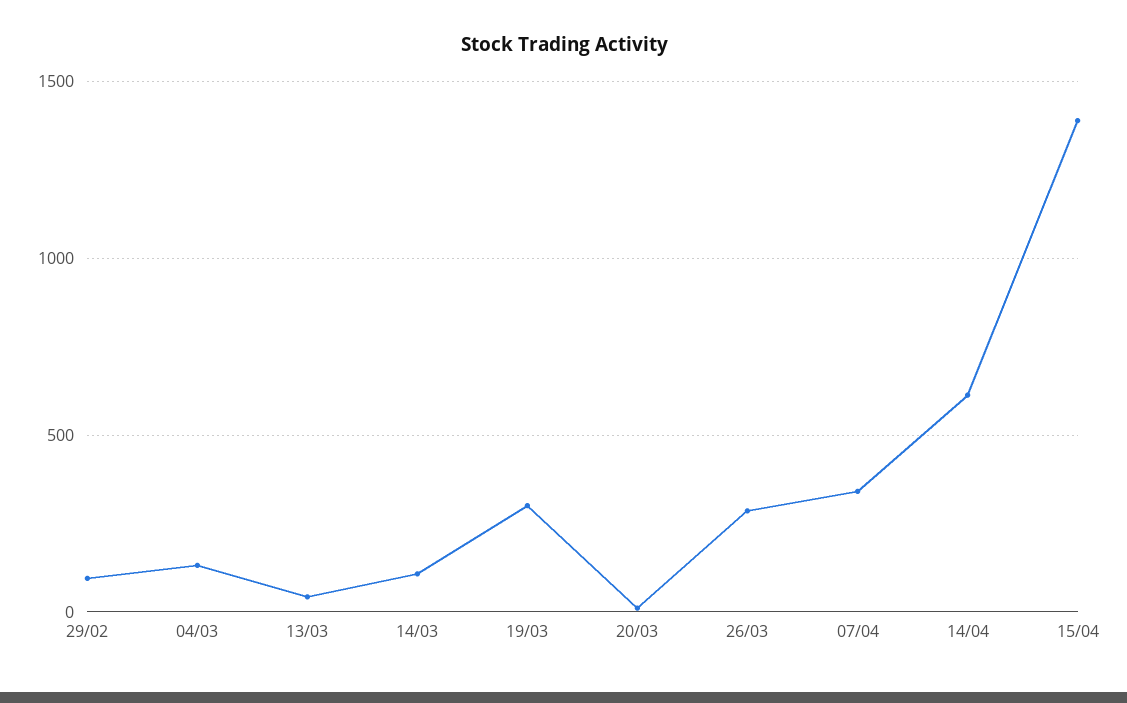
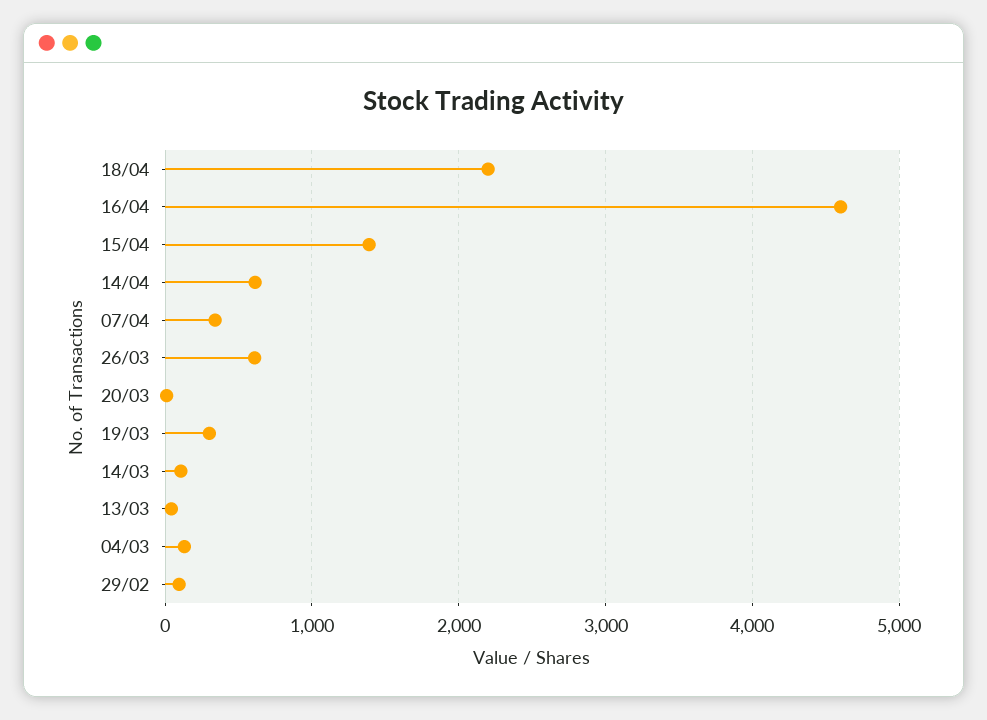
26/03: 300 -> 600
18/04: none -> 2200
16/04: none -> 4600

